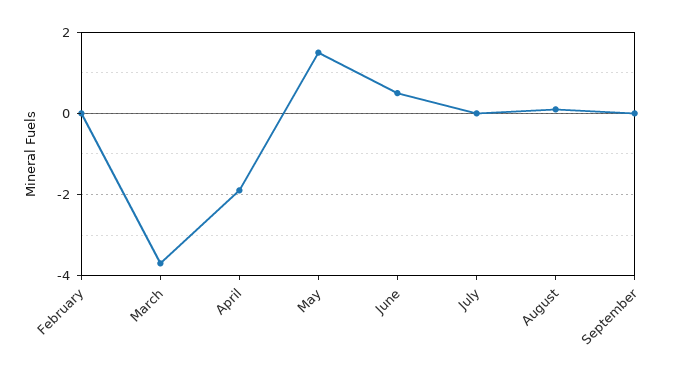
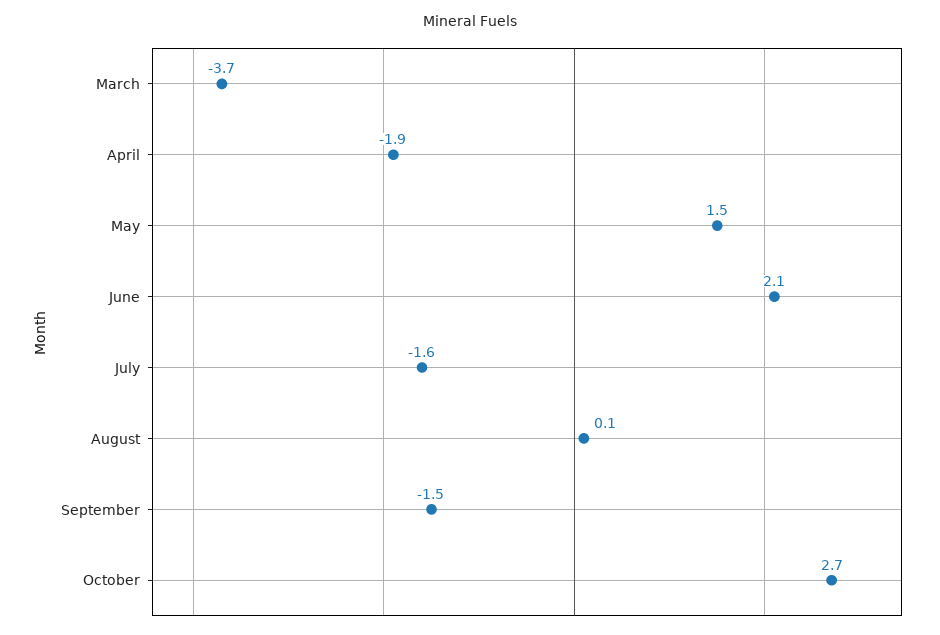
February: 0 -> none
June: 0.5 -> 2.1
July: 0 -> -1.6
September: 0 -> -1.5
October: none -> 2.7

